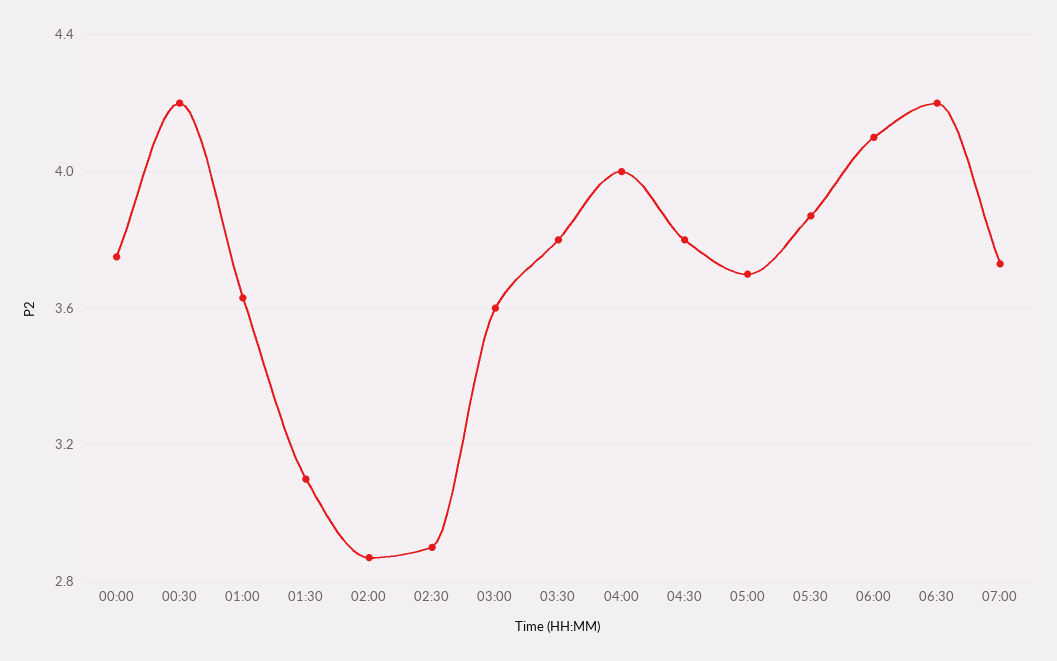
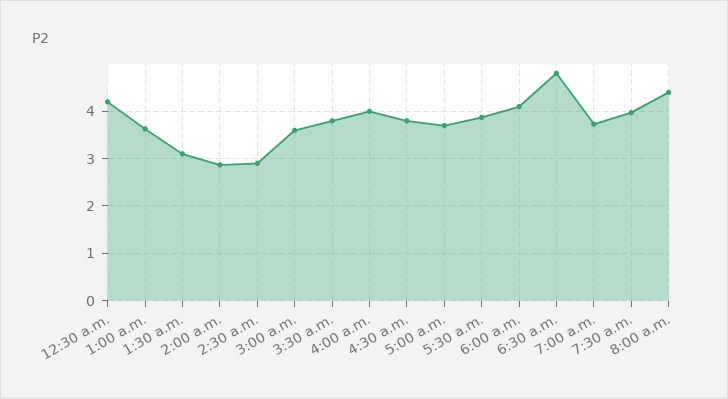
00:00: 3.75 -> none
06:30: 4.2 -> 4.8
7:30 a.m.: none -> 4
8:00 a.m.: none -> 4.4

